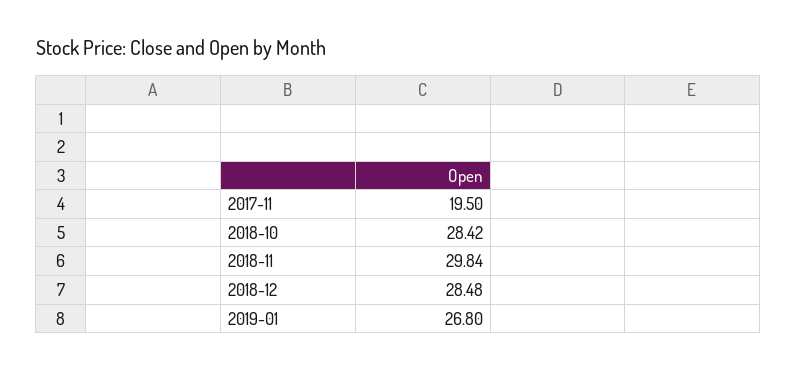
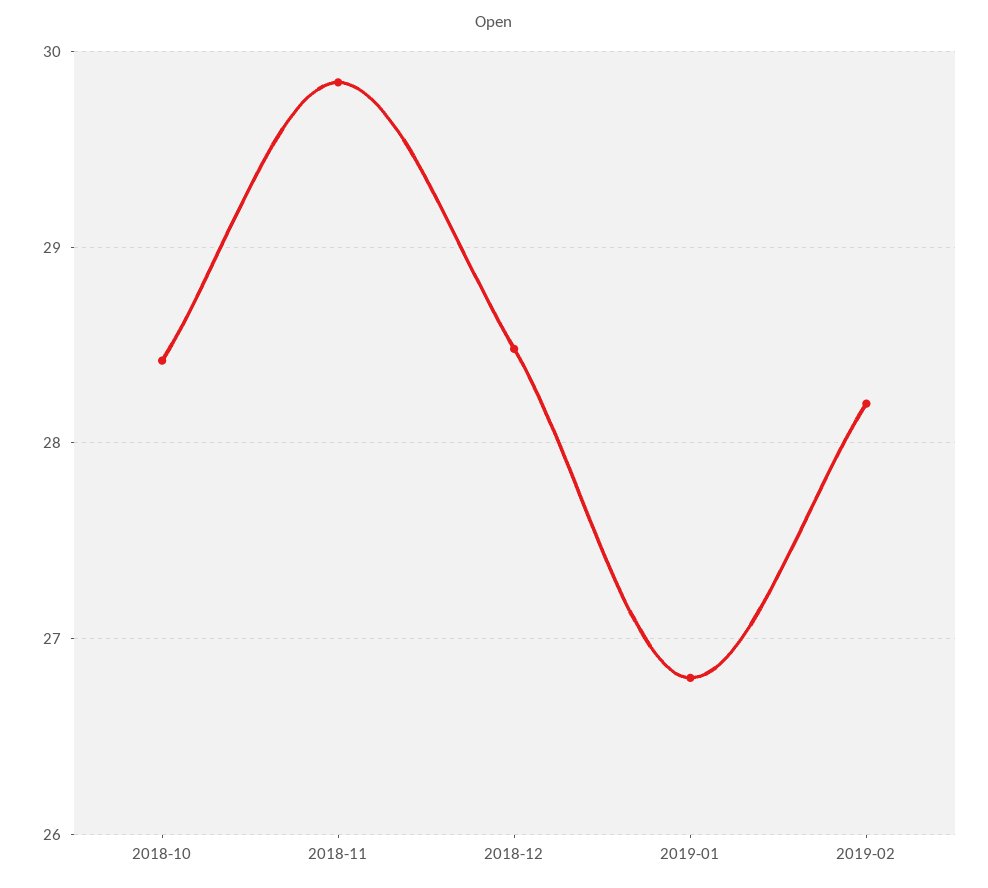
2017-11: 19.5 -> none
2019-02: none -> 28.2

